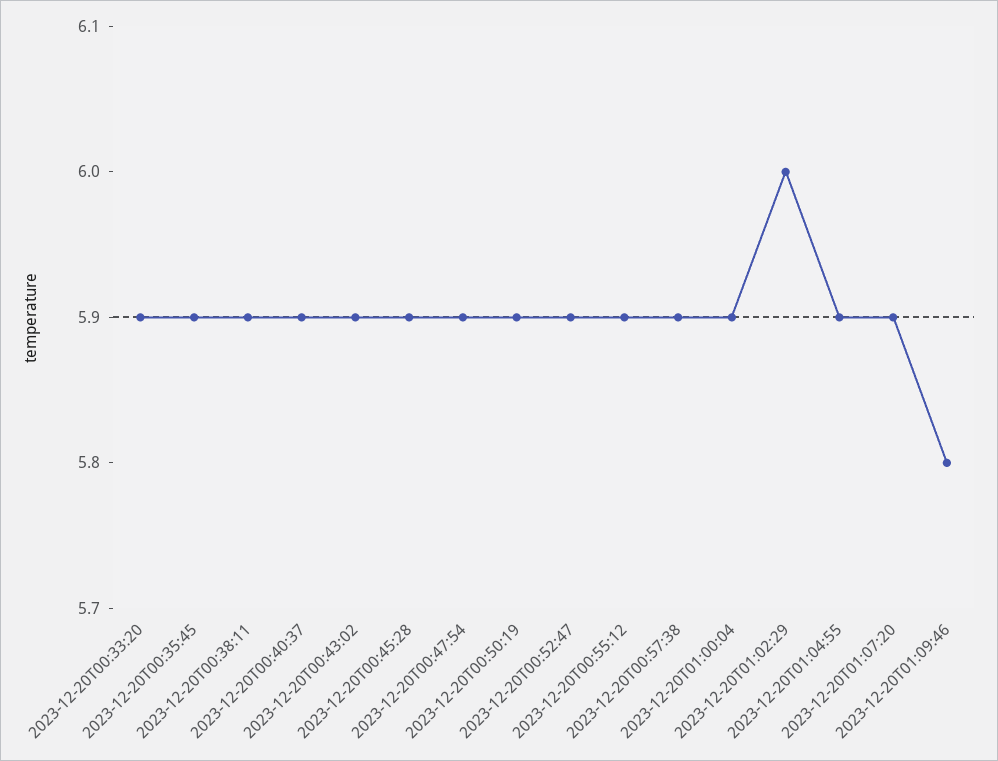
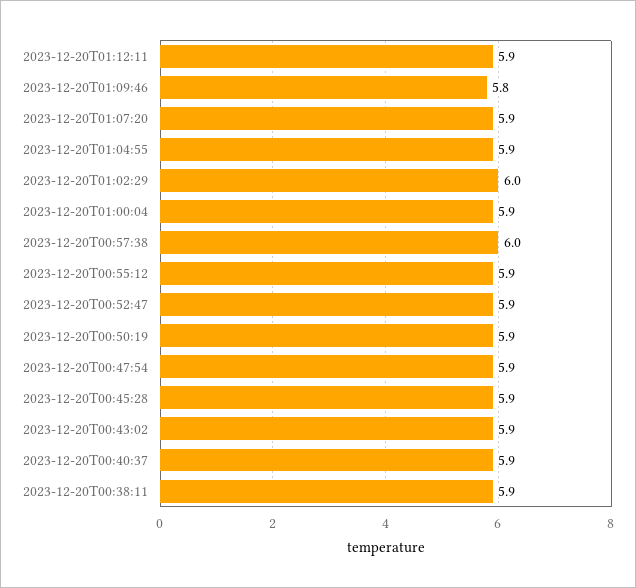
2023-12-20T00:33:20: 5.9 -> none
2023-12-20T00:35:45: 5.9 -> none
2023-12-20T00:57:38: 5.9 -> 6
2023-12-20T01:12:11: none -> 5.9

